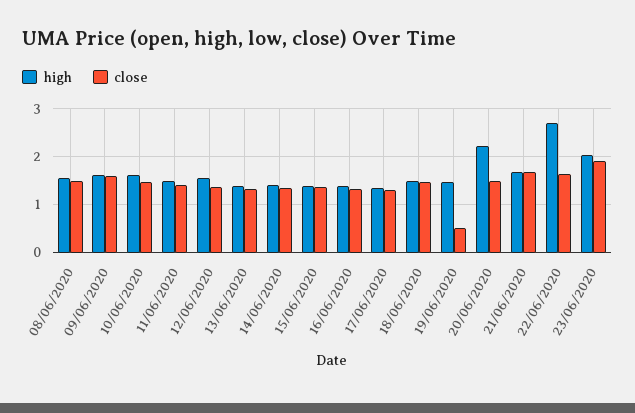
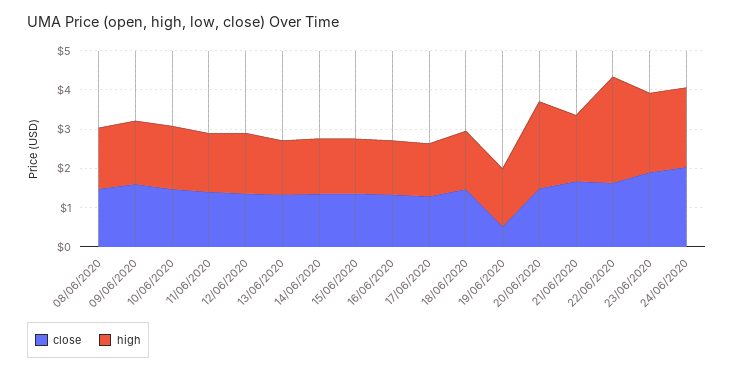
close, 24/06/2020: none -> 2
high, 24/06/2020: none -> 2

